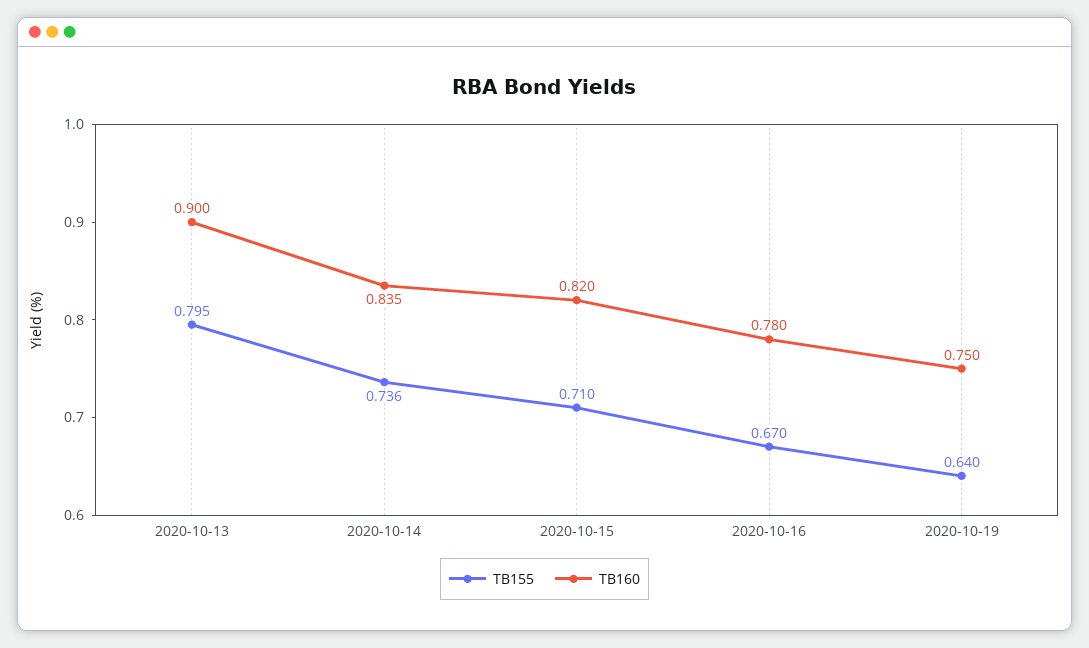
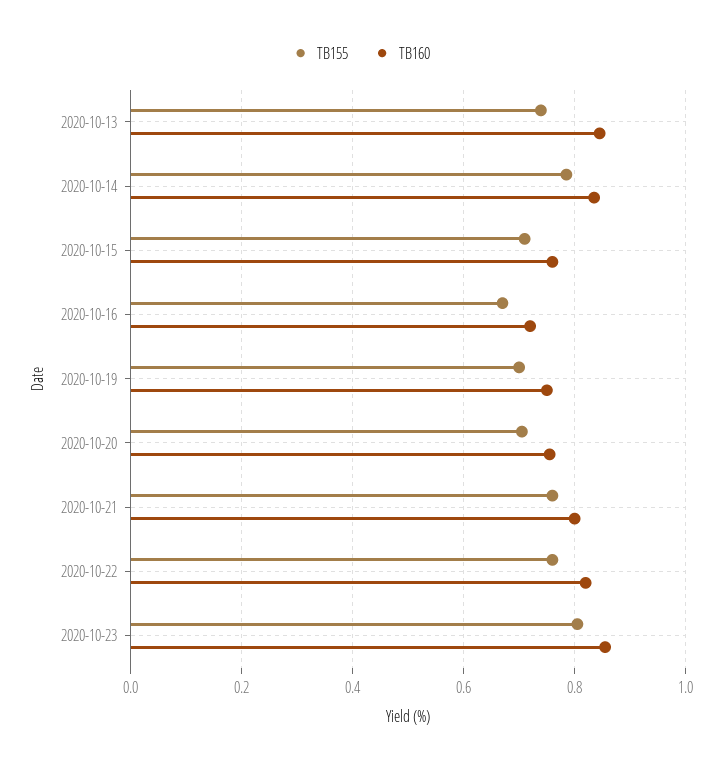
TB155, 2020-10-13: 0.795 -> 0.74
TB160, 2020-10-13: 0.9 -> 0.84
TB155, 2020-10-14: 0.736 -> 0.78
TB160, 2020-10-15: 0.82 -> 0.76
TB160, 2020-10-16: 0.78 -> 0.72
TB155, 2020-10-19: 0.64 -> 0.7
TB155, 2020-10-20: none -> 0.7
TB160, 2020-10-20: none -> 0.76
TB155, 2020-10-21: none -> 0.76
TB160, 2020-10-21: none -> 0.8
TB155, 2020-10-22: none -> 0.76
TB160, 2020-10-22: none -> 0.82
TB155, 2020-10-23: none -> 0.8
TB160, 2020-10-23: none -> 0.86

